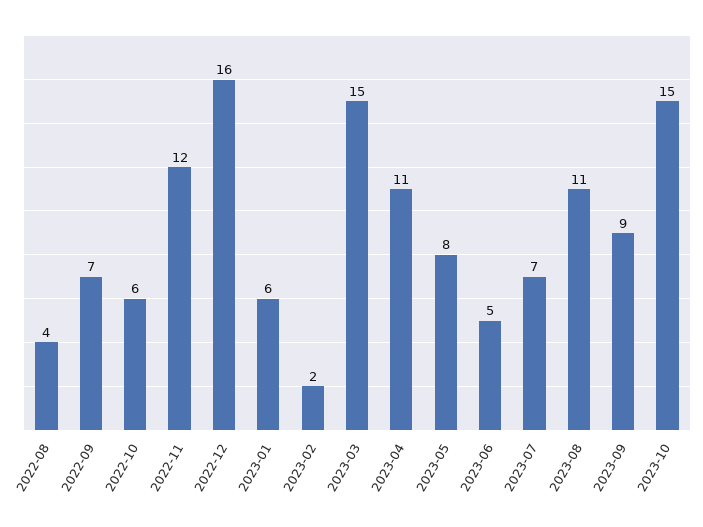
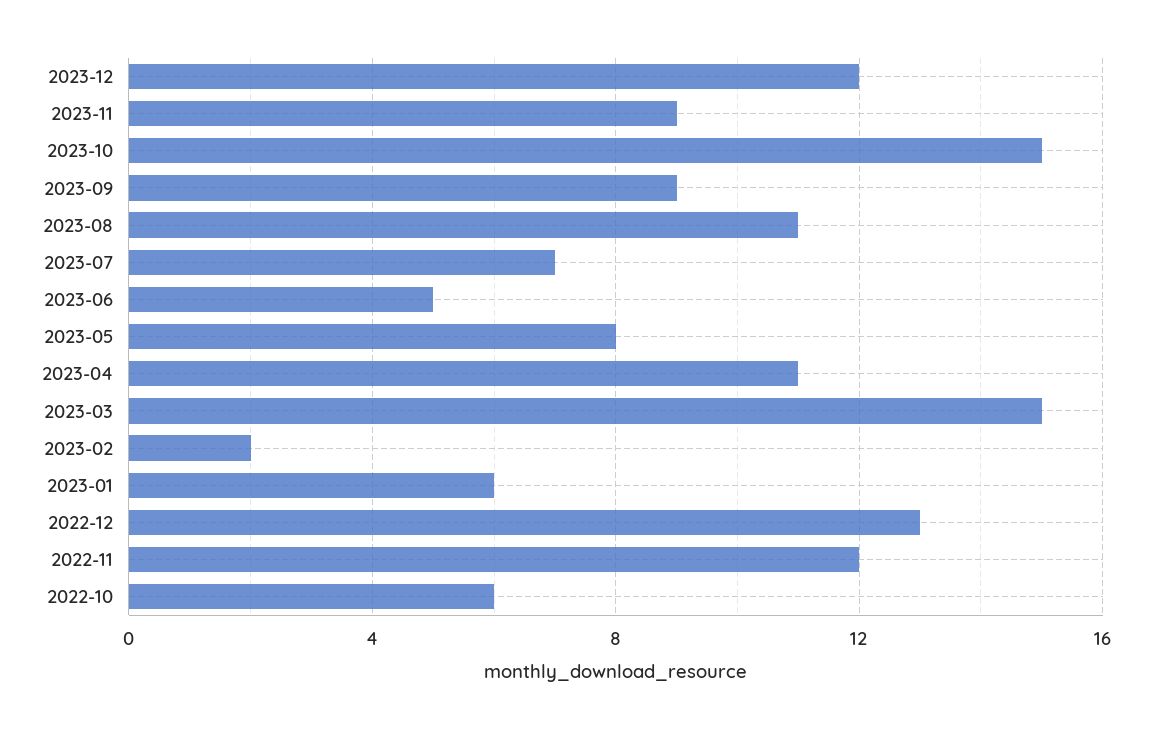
2022-08: 4 -> none
2022-09: 7 -> none
2022-12: 16 -> 13
2023-12: none -> 12
2023-11: none -> 9

